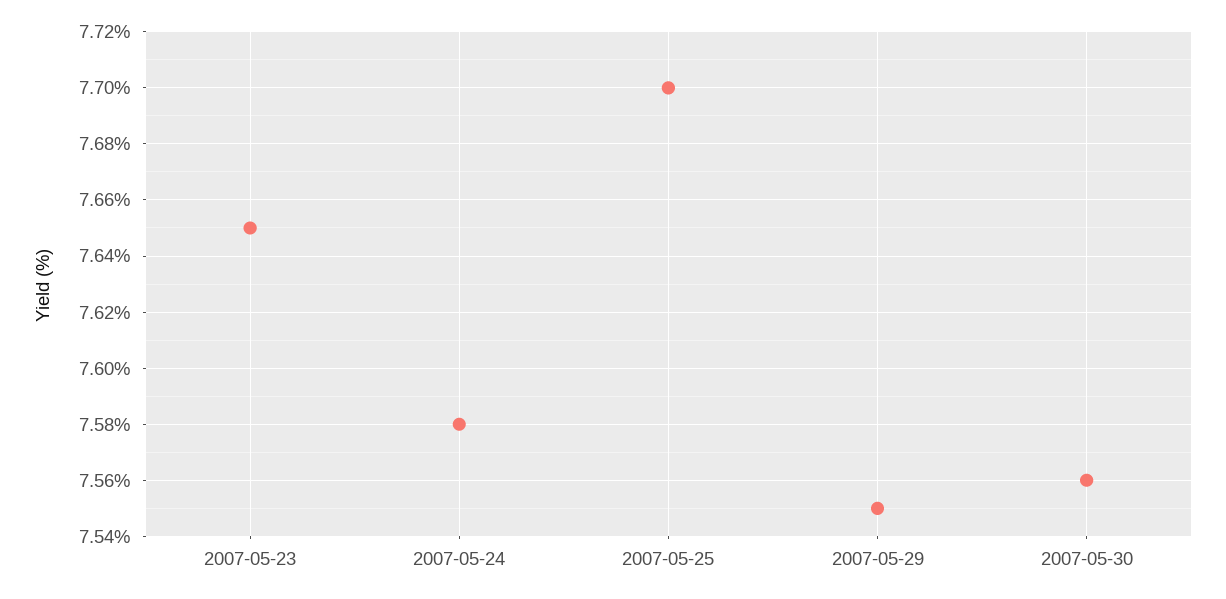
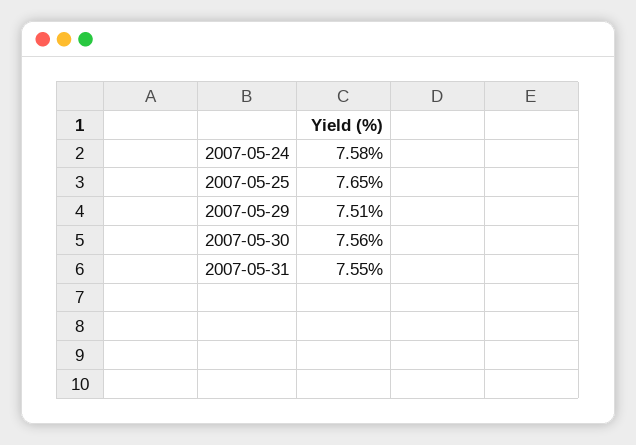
2007-05-23: 7.65 -> none
2007-05-25: 7.7 -> 7.65
2007-05-29: 7.55 -> 7.51
2007-05-31: none -> 7.55

